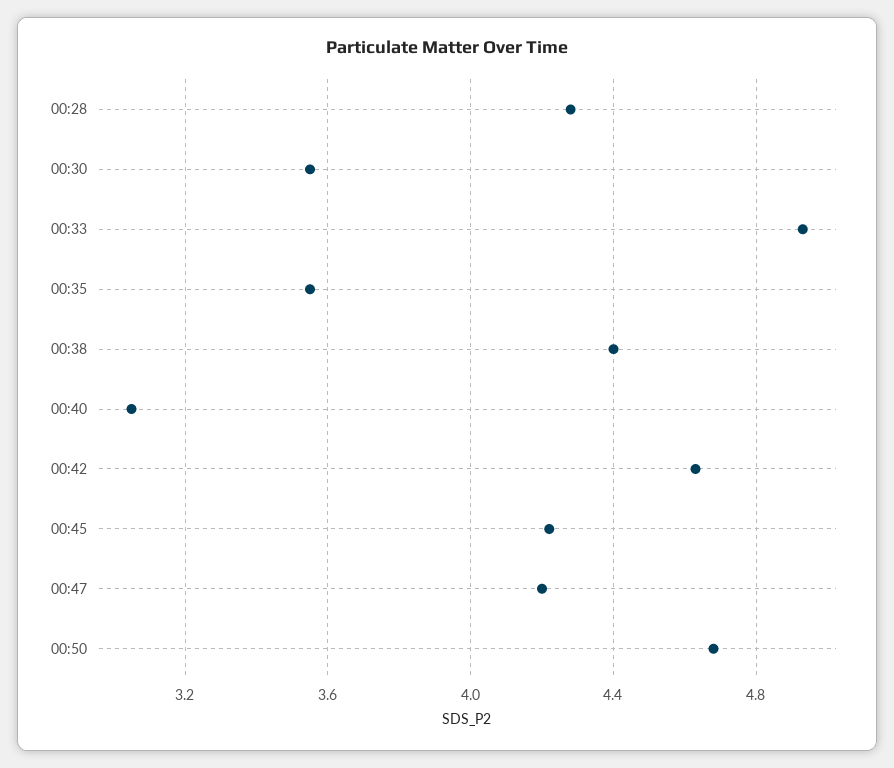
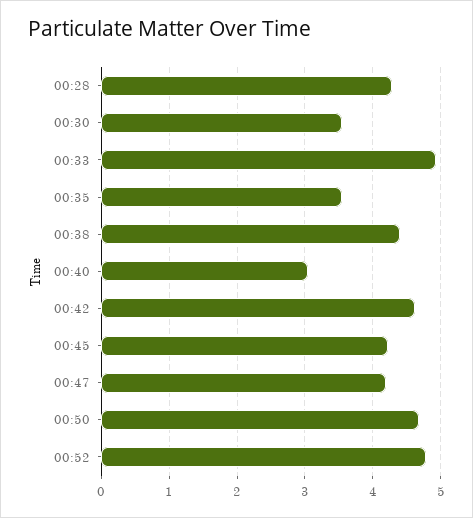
00:52: none -> 4.8

